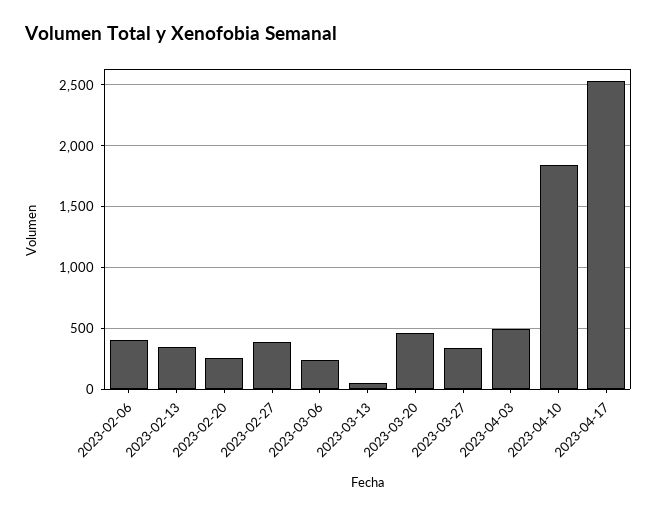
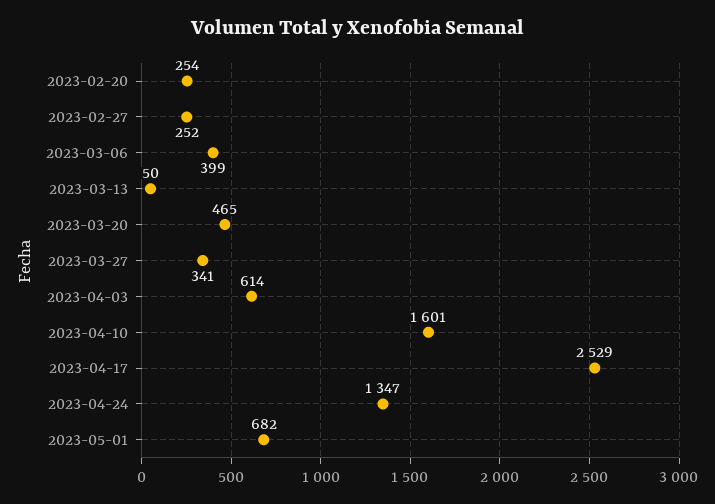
2023-02-06: 400 -> none
2023-02-13: 350 -> none
2023-02-27: 400 -> 252
2023-03-06: 250 -> 399
2023-04-03: 500 -> 614
2023-04-10: 1850 -> 1601
2023-04-24: none -> 1347
2023-05-01: none -> 682

